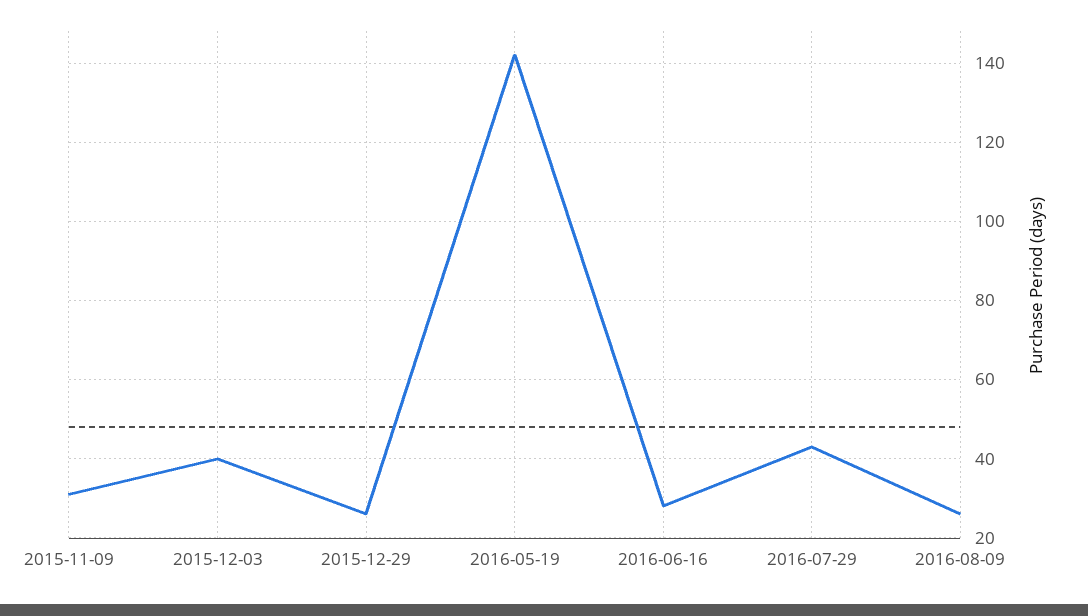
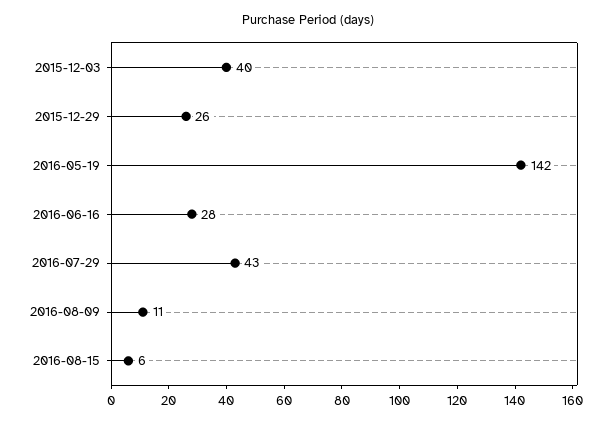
2015-11-09: 30 -> none
2016-08-09: 25 -> 11
2016-08-15: none -> 6

